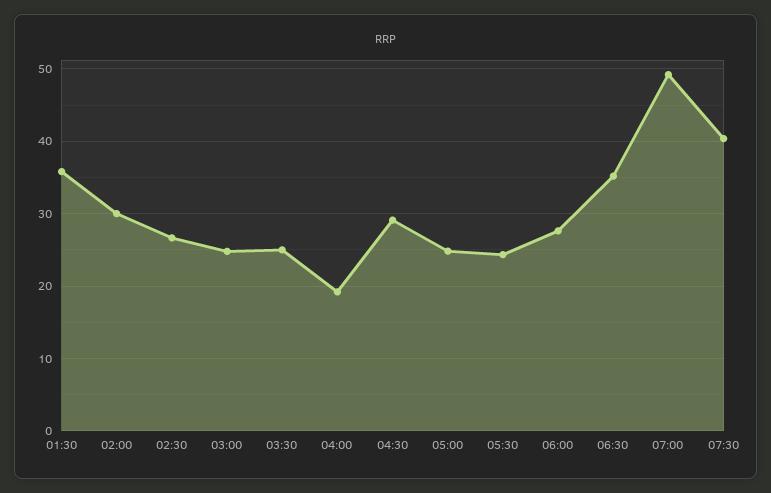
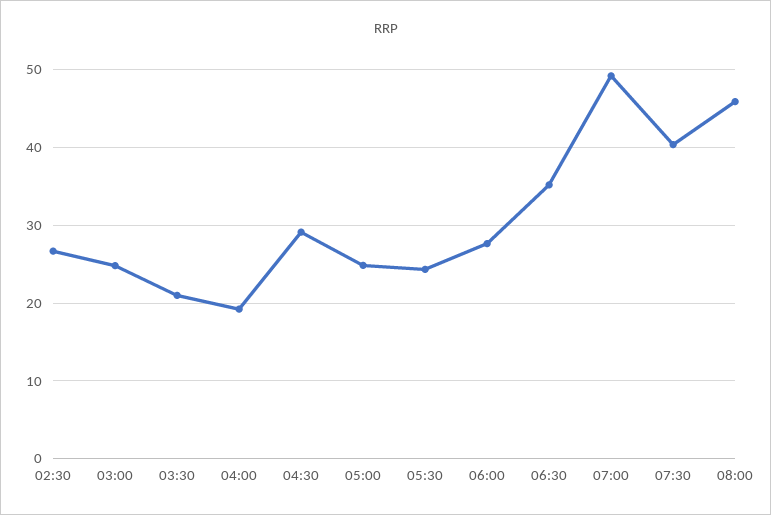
01:30: 36 -> none
02:00: 30 -> none
03:30: 25 -> 21
08:00: none -> 46

